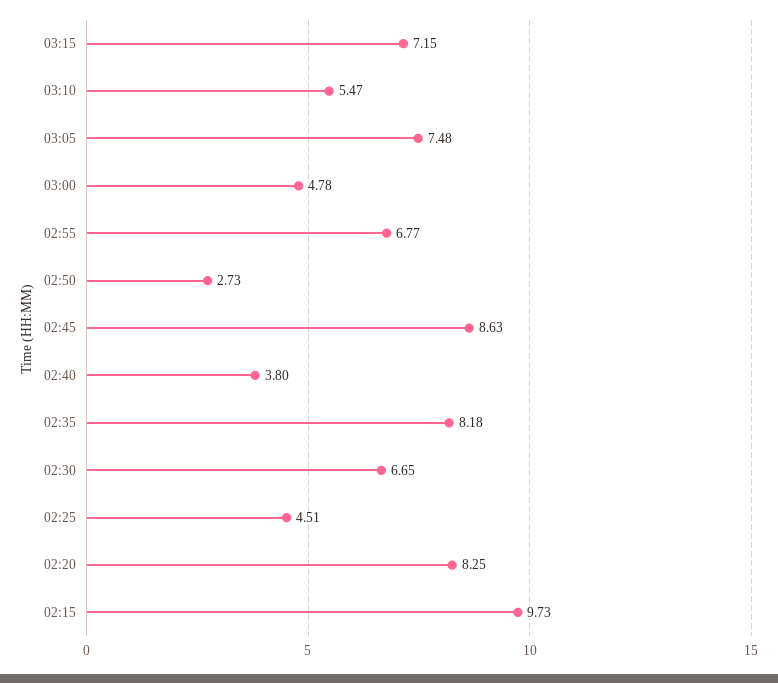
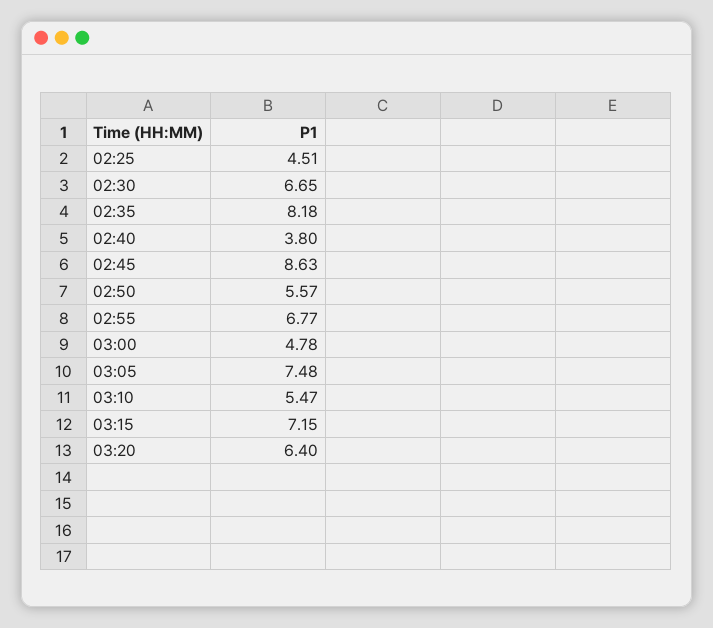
02:50: 2.73 -> 5.57
02:20: 8.25 -> none
02:15: 9.73 -> none
03:20: none -> 6.4

